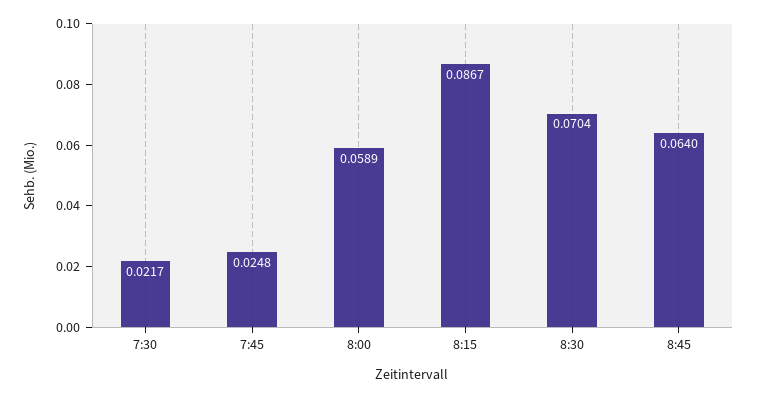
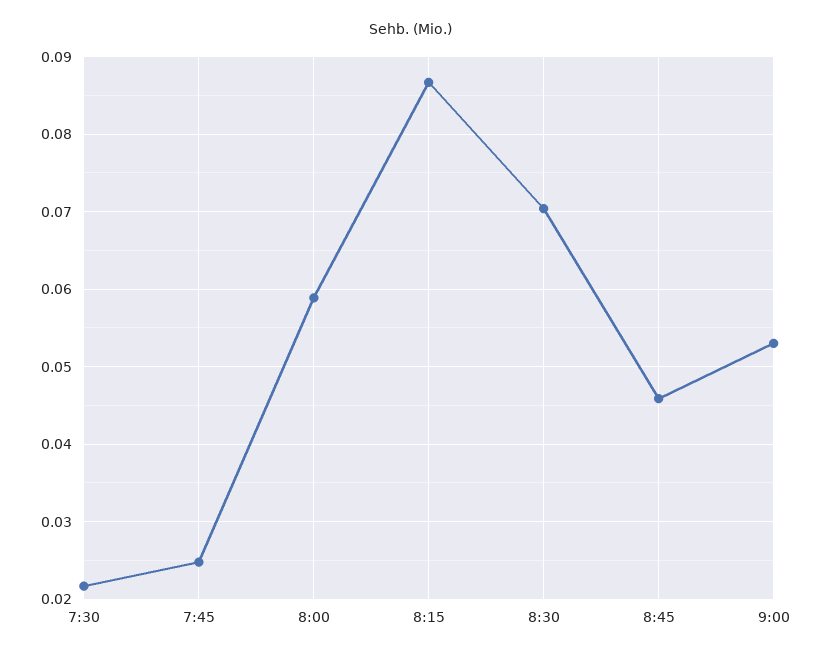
8:45: 0.064 -> 0.046
9:00: none -> 0.053

